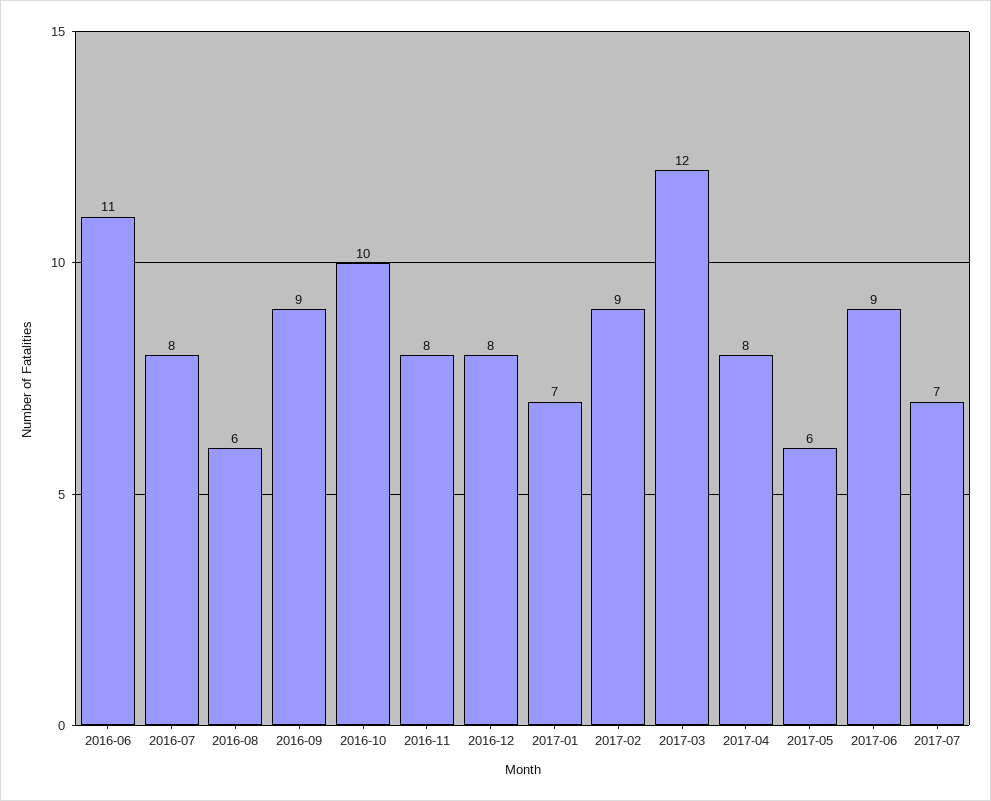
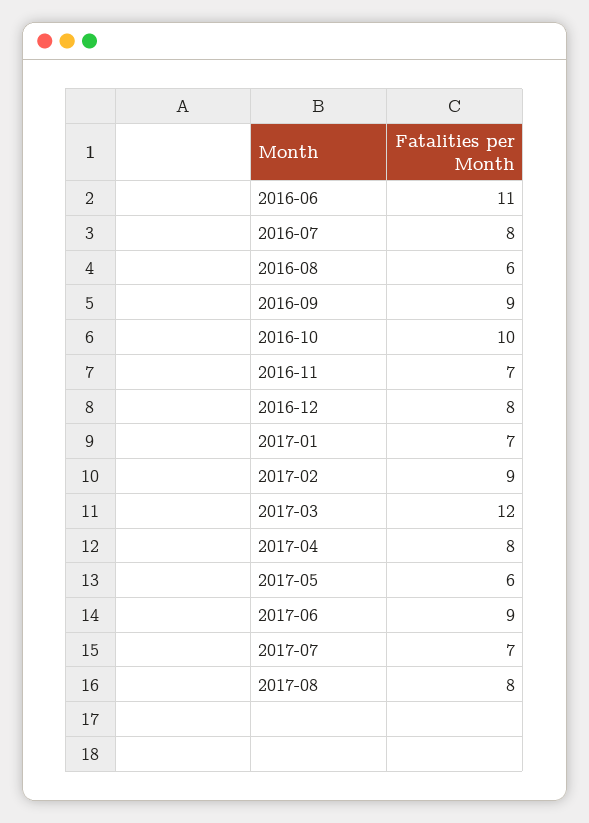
2016-11: 8 -> 7
2017-08: none -> 8

